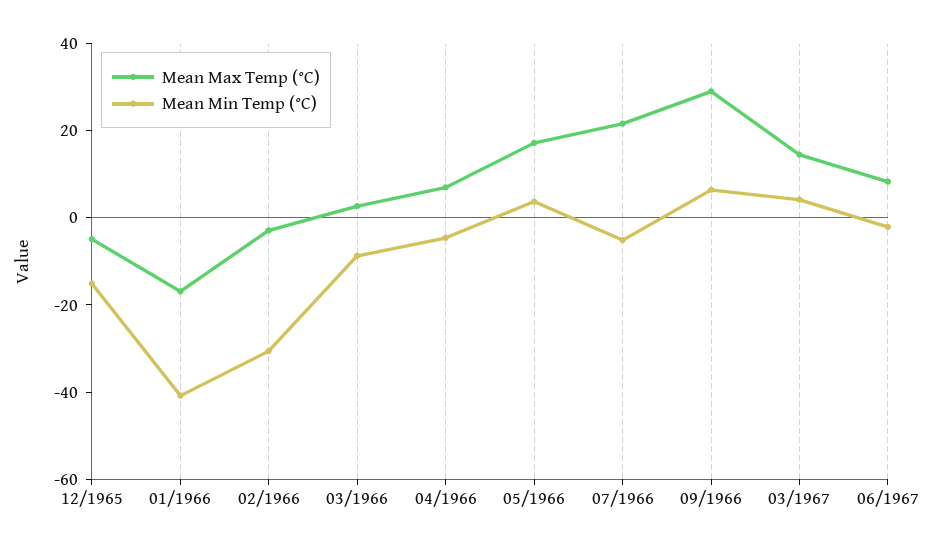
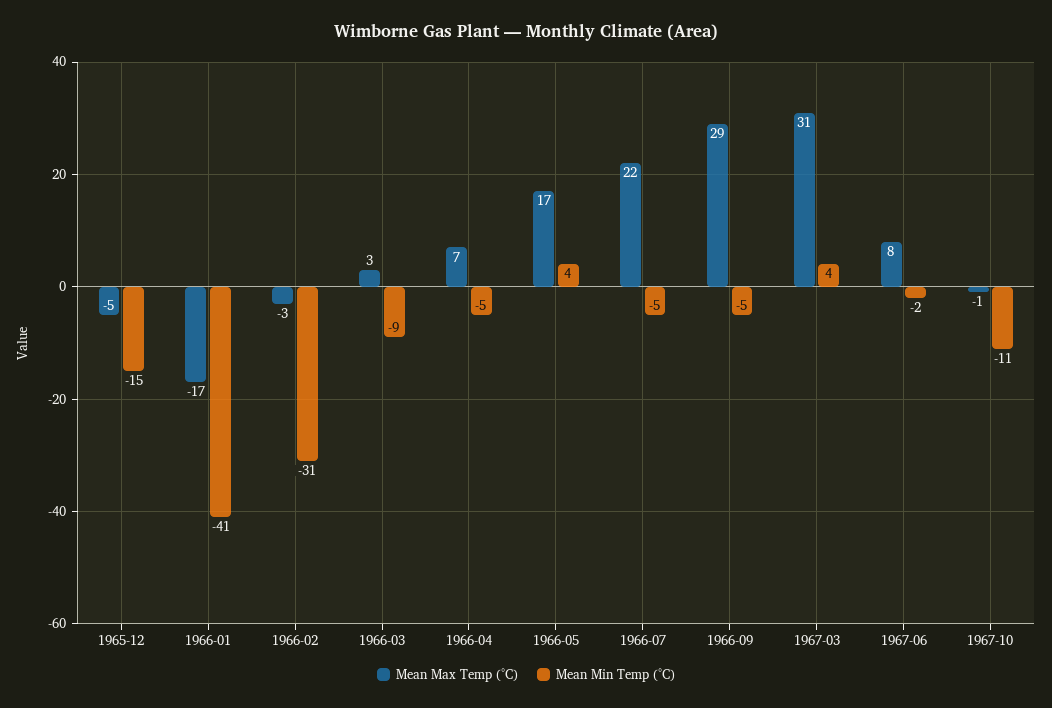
Mean Min Temp (°C), 09/1966: 5 -> -5
Mean Max Temp (°C), 03/1967: 15 -> 31
Mean Max Temp (°C), 1967-10: none -> -1
Mean Min Temp (°C), 1967-10: none -> -11

